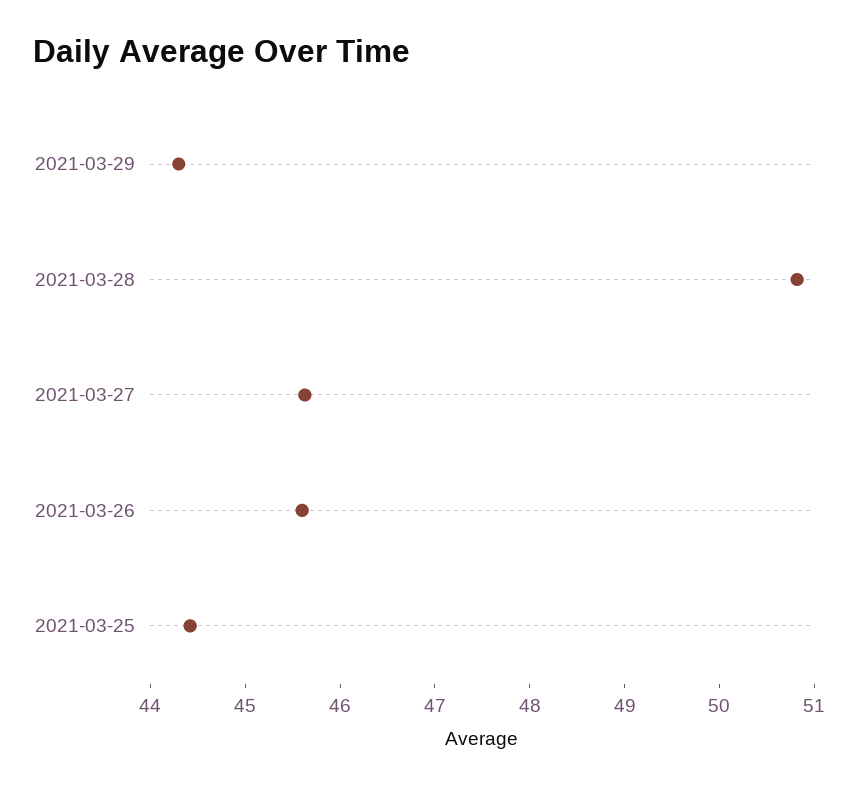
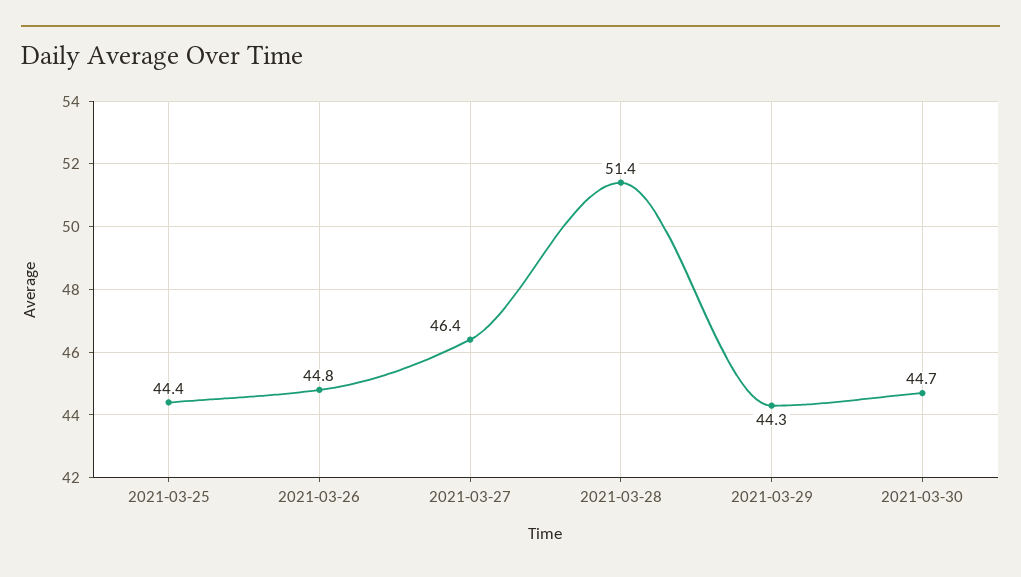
2021-03-28: 50.8 -> 51.4
2021-03-27: 45.6 -> 46.4
2021-03-26: 45.6 -> 44.8
2021-03-30: none -> 44.7

